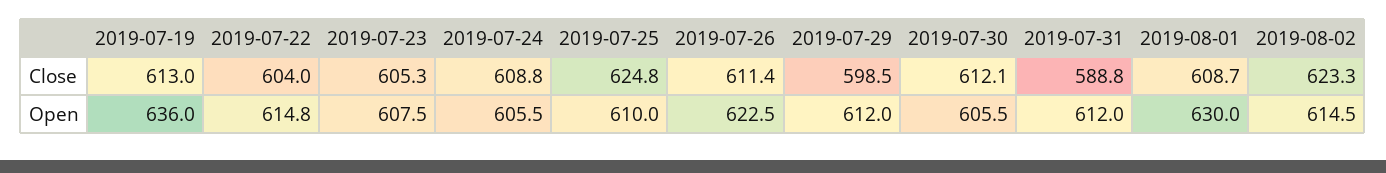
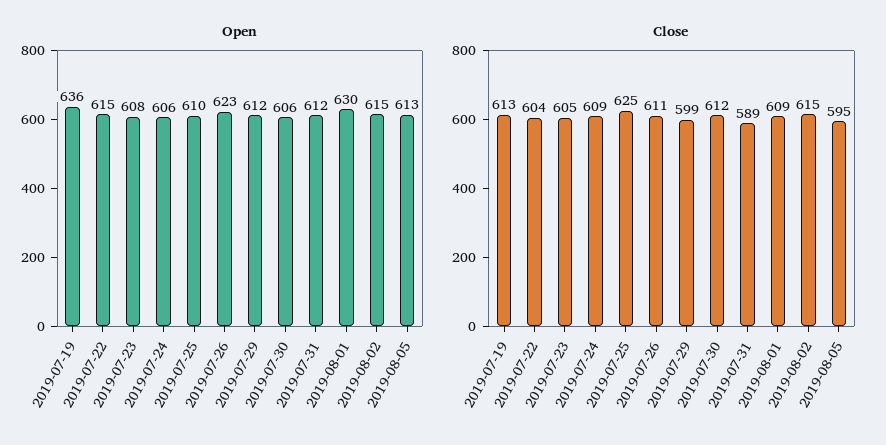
Close, 2019-08-02: 623.3 -> 615
Open, 2019-08-05: none -> 613
Close, 2019-08-05: none -> 595

